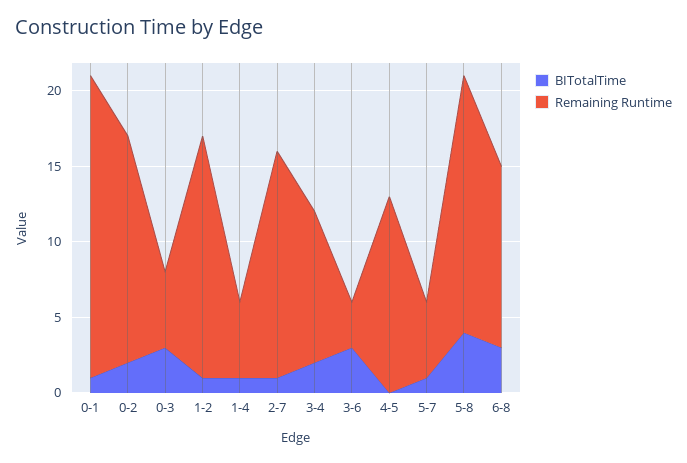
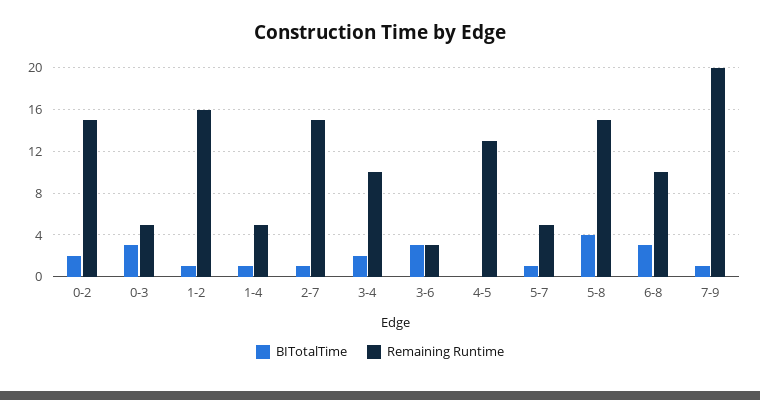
BITotalTime, 0-1: 1 -> none
Remaining Runtime, 0-1: 20 -> none
Remaining Runtime, 5-8: 17 -> 15
Remaining Runtime, 6-8: 12 -> 10
BITotalTime, 7-9: none -> 1
Remaining Runtime, 7-9: none -> 20

